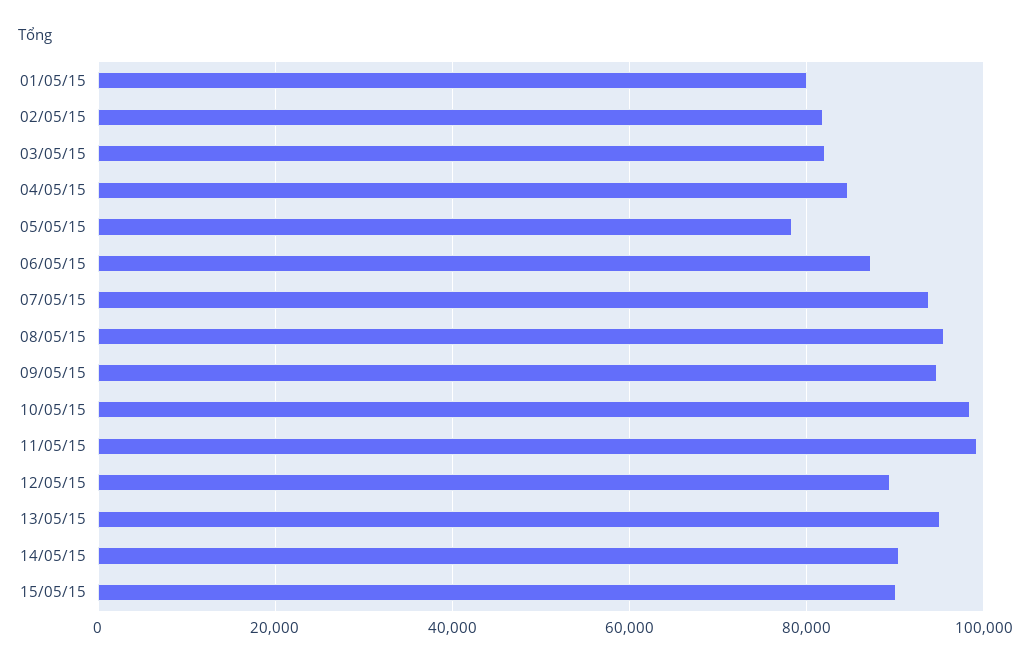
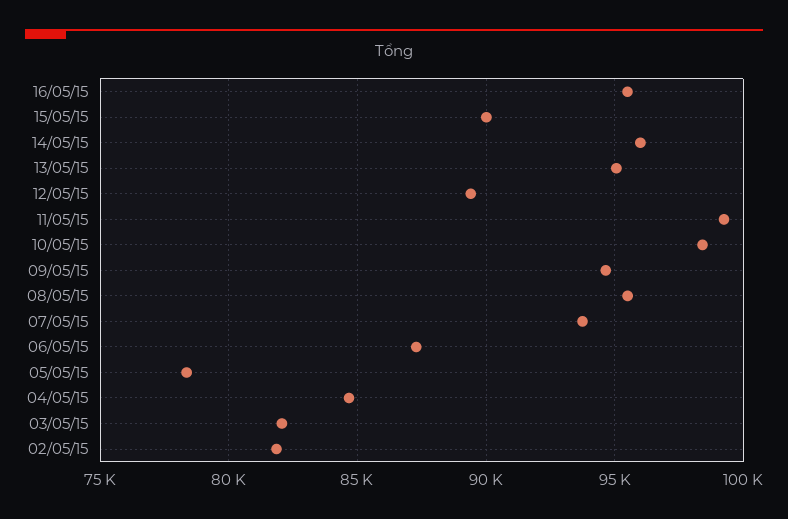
01/05/15: 80000 -> none
14/05/15: 90000 -> 96000
16/05/15: none -> 95500

